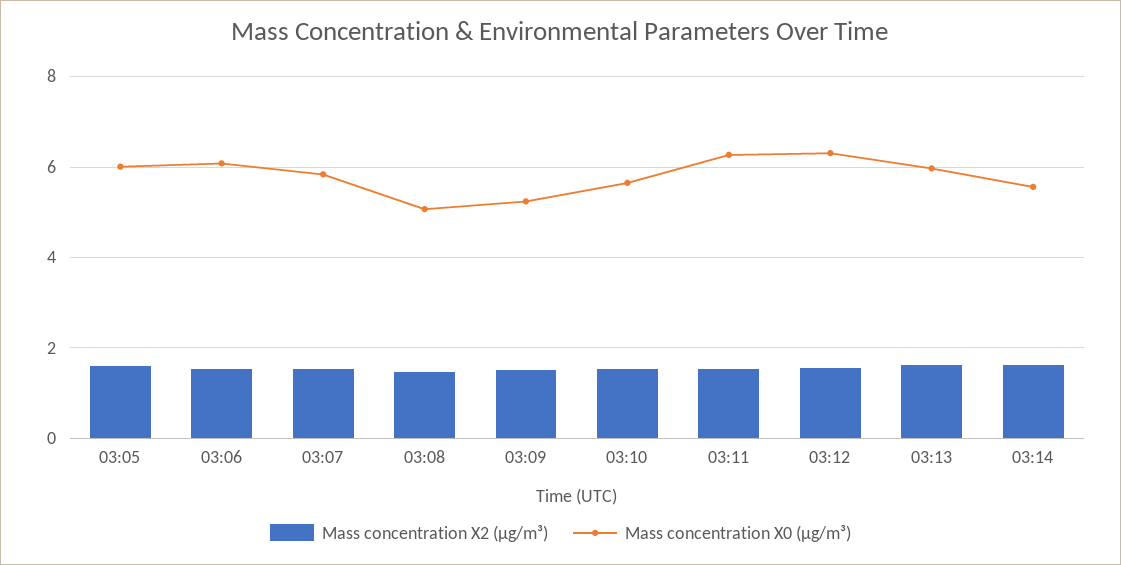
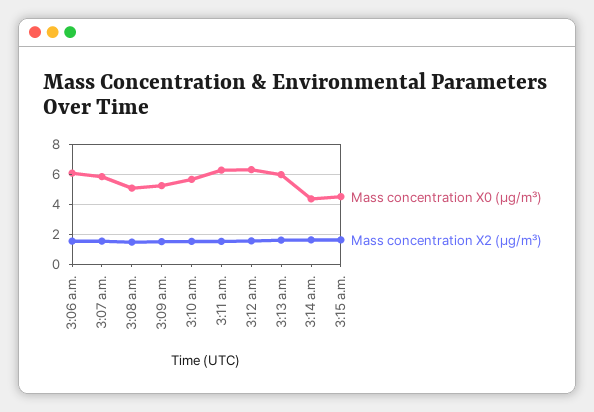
Mass concentration X2 (μg/m³), 03:05: 1.6 -> none
Mass concentration X0 (μg/m³), 03:05: 6 -> none
Mass concentration X0 (μg/m³), 03:14: 5.6 -> 4.5
Mass concentration X0 (μg/m³), 3:15 a.m.: none -> 4.5
Mass concentration X2 (μg/m³), 3:15 a.m.: none -> 1.5

